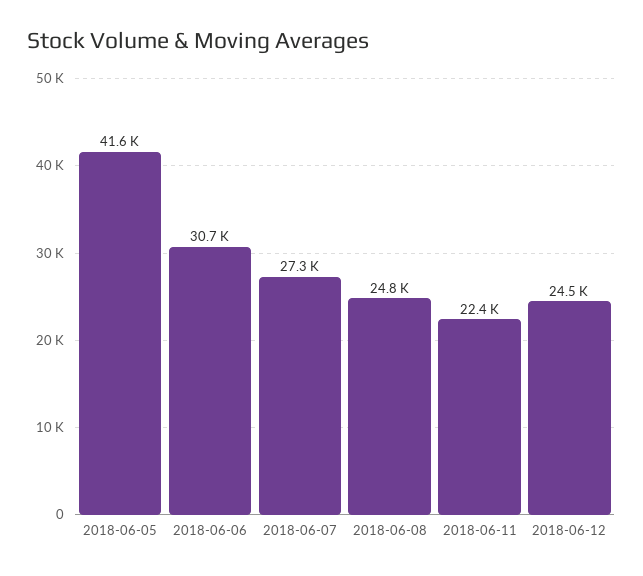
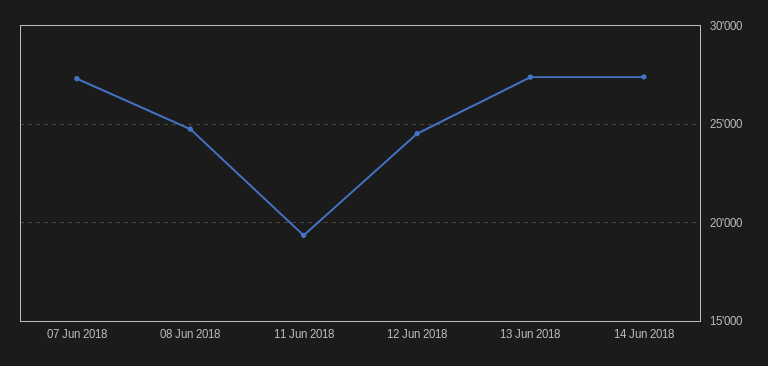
2018-06-05: 41600 -> none
2018-06-06: 30700 -> none
2018-06-11: 22400 -> 19500
13 Jun 2018: none -> 27500
14 Jun 2018: none -> 27500

